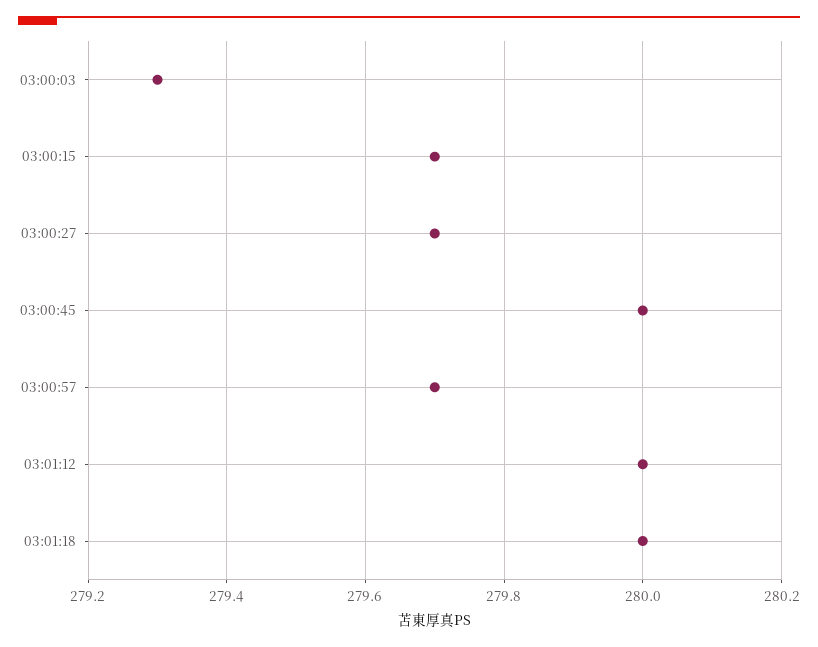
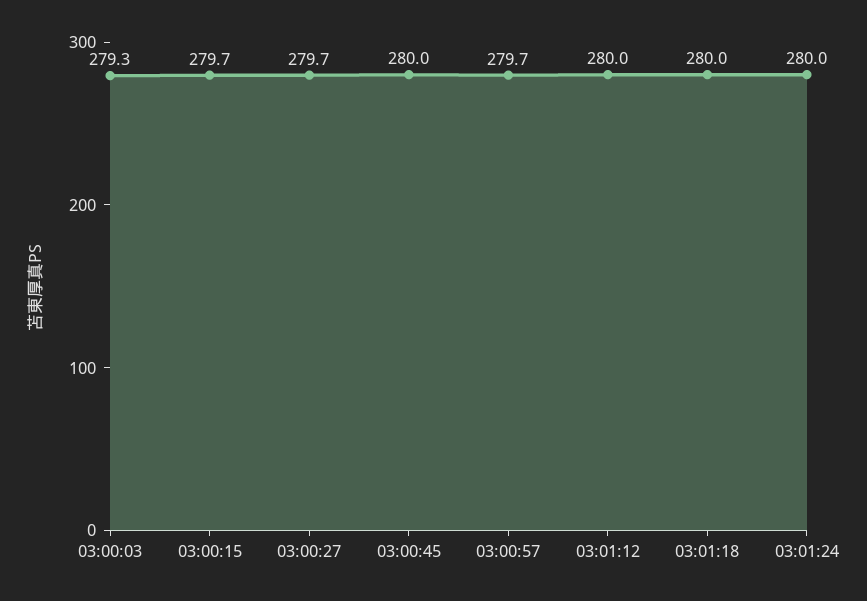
03:01:24: none -> 280

